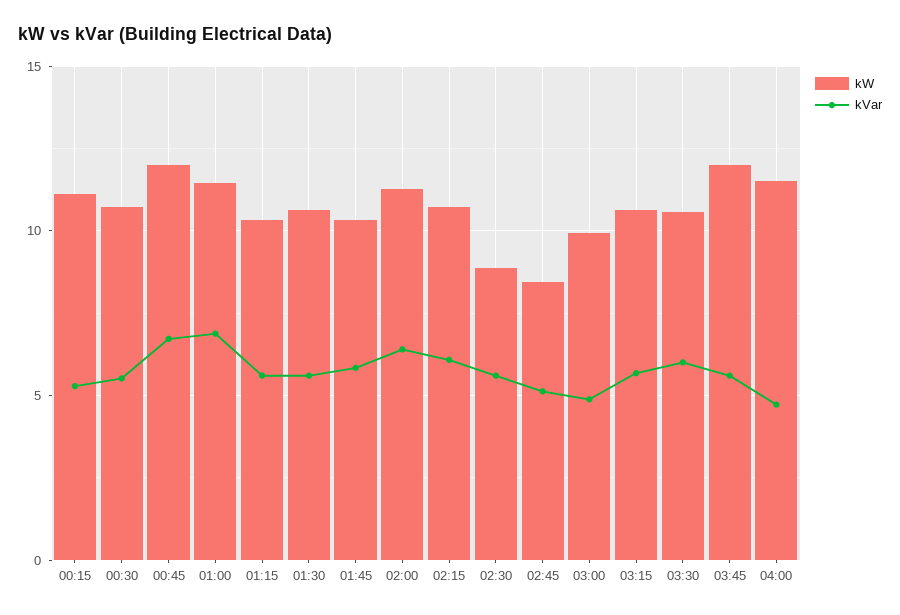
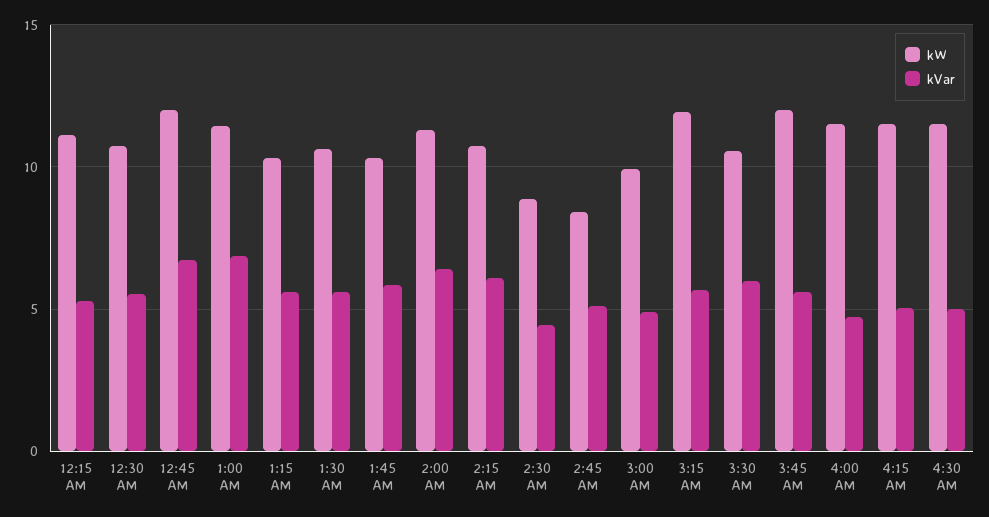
kVar, 02:30: 5.5 -> 4.5
kW, 03:15: 10.5 -> 12
kW, 4:15 AM: none -> 11.5
kVar, 4:15 AM: none -> 5
kW, 4:30 AM: none -> 11.5
kVar, 4:30 AM: none -> 5

